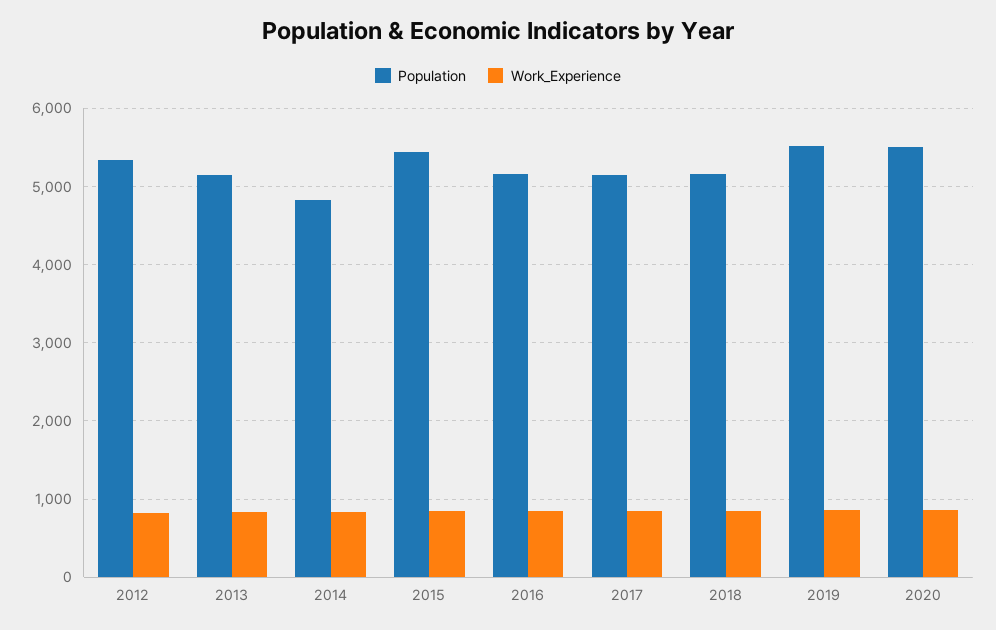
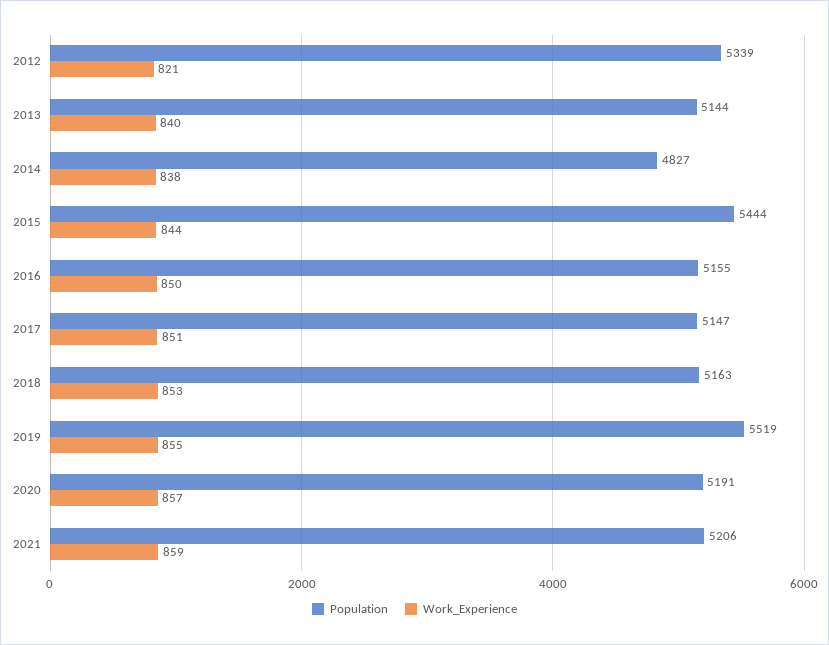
Population, 2020: 5500 -> 5191
Population, 2021: none -> 5206
Work_Experience, 2021: none -> 859

